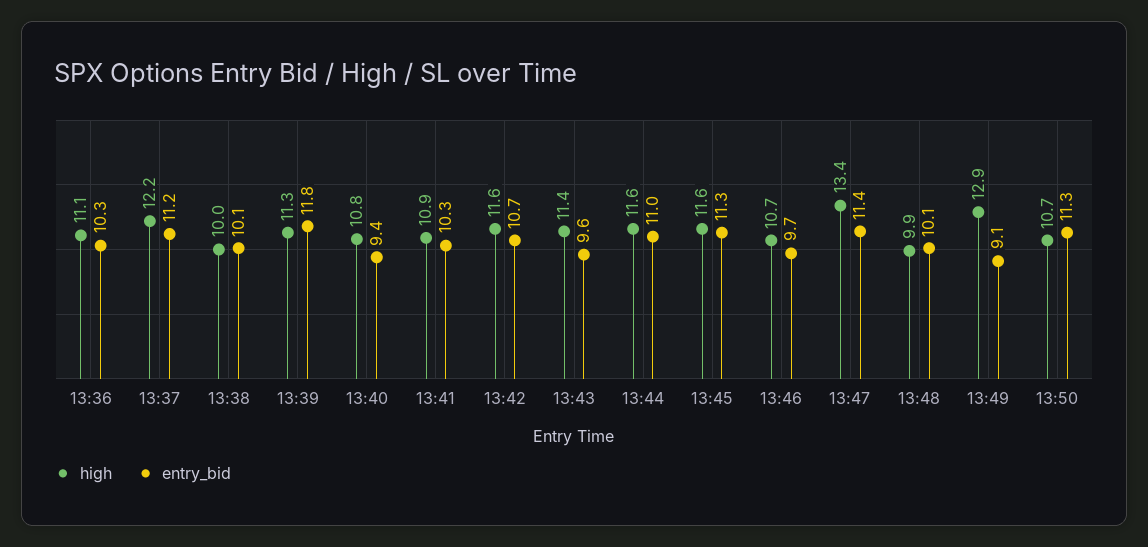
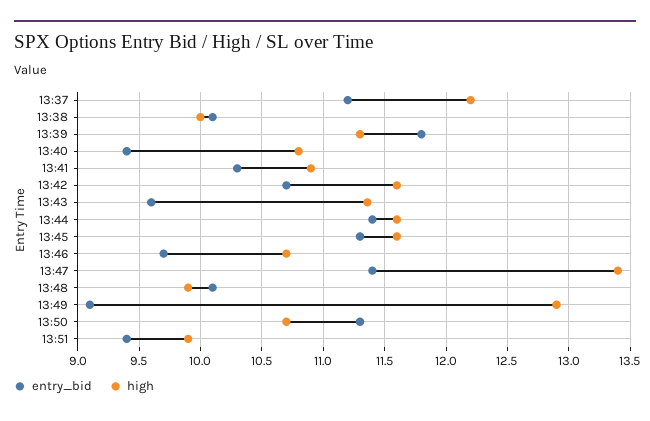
high, 13:36: 11.1 -> none
entry_bid, 13:36: 10.3 -> none
entry_bid, 13:44: 11 -> 11.4
entry_bid, 13:51: none -> 9.4
high, 13:51: none -> 9.9

